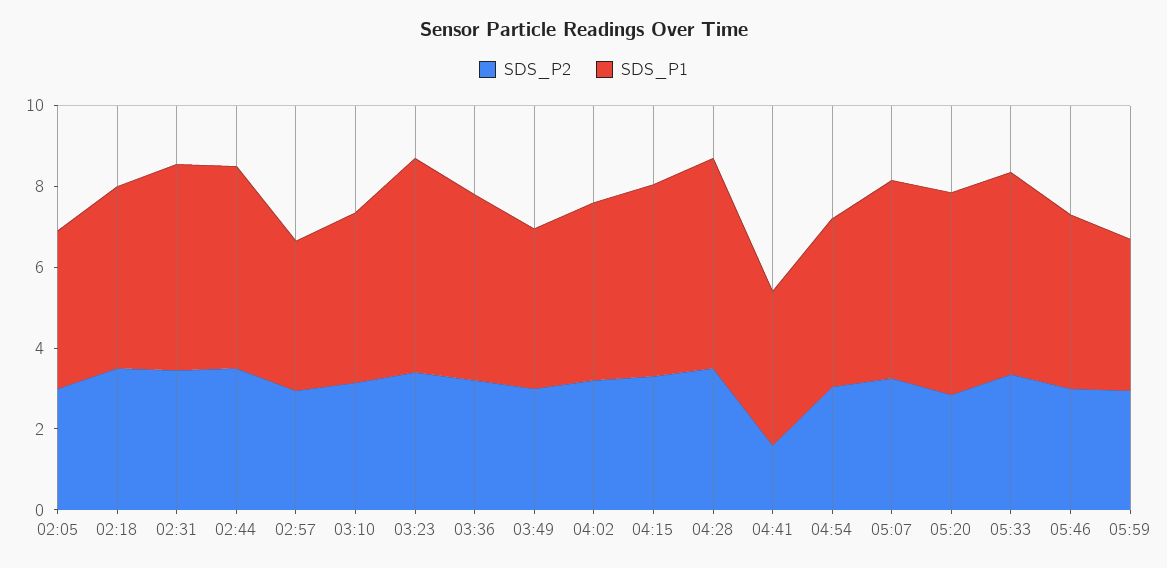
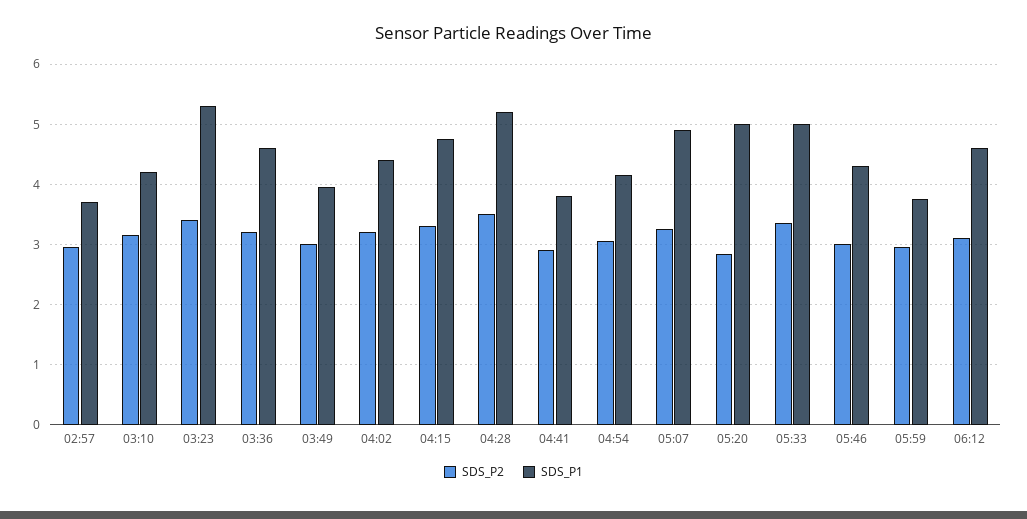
SDS_P2, 02:05: 3 -> none
SDS_P1, 02:05: 4 -> none
SDS_P2, 02:18: 3.5 -> none
SDS_P1, 02:18: 4.5 -> none
SDS_P2, 02:31: 3.5 -> none
SDS_P1, 02:31: 5 -> none
SDS_P2, 02:44: 3.5 -> none
SDS_P1, 02:44: 5 -> none
SDS_P2, 04:41: 1.5 -> 2.9
SDS_P2, 06:12: none -> 3.1
SDS_P1, 06:12: none -> 4.6

